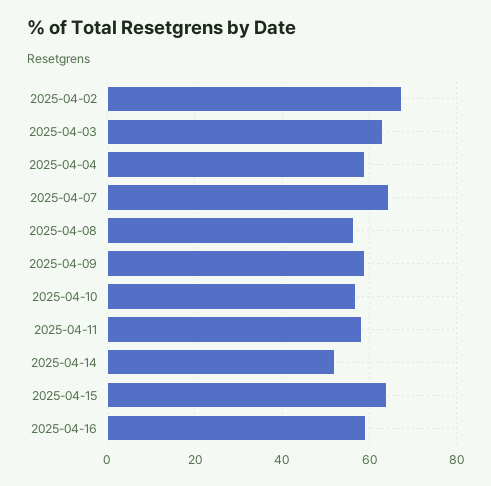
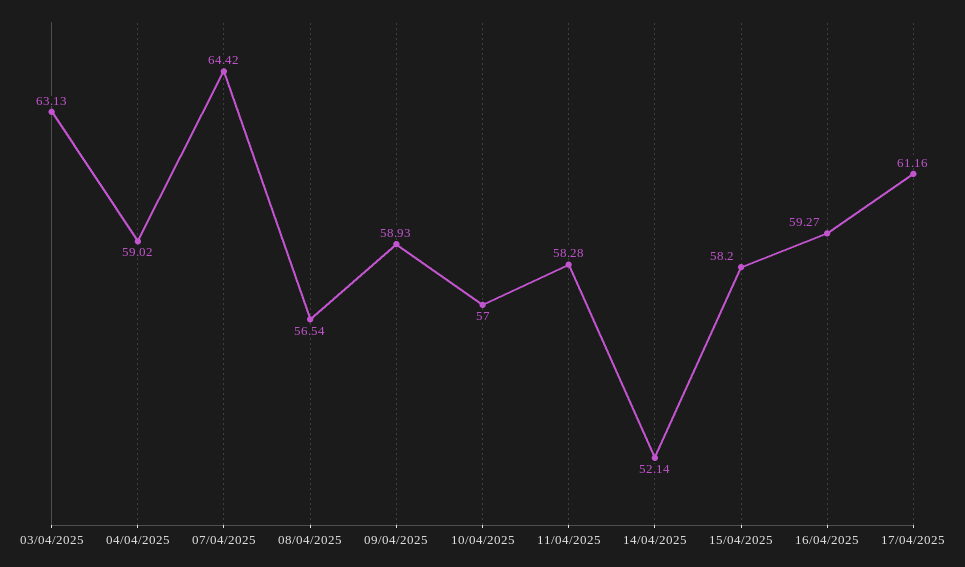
2025-04-02: 68 -> none
2025-04-15: 64 -> 58.2
17/04/2025: none -> 61.16

